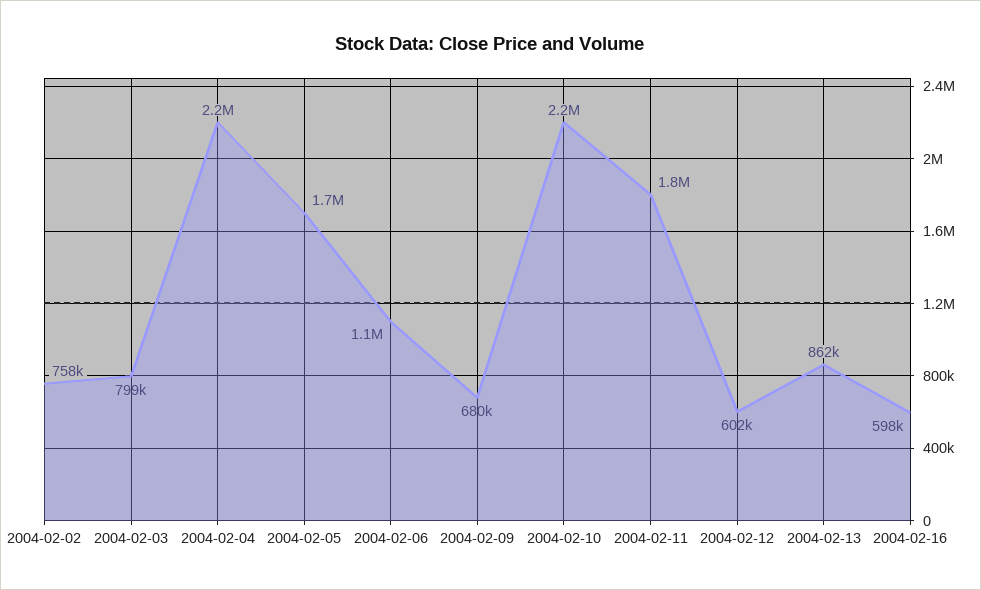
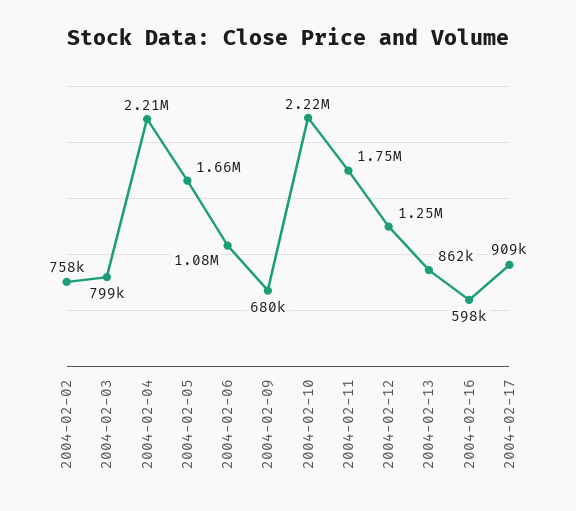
2004-02-12: 602000 -> 1250000
2004-02-17: none -> 909000

